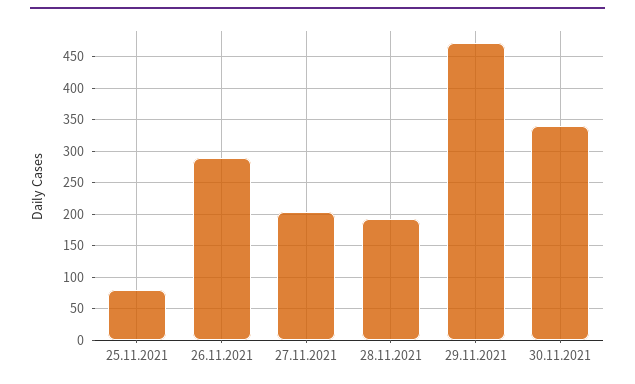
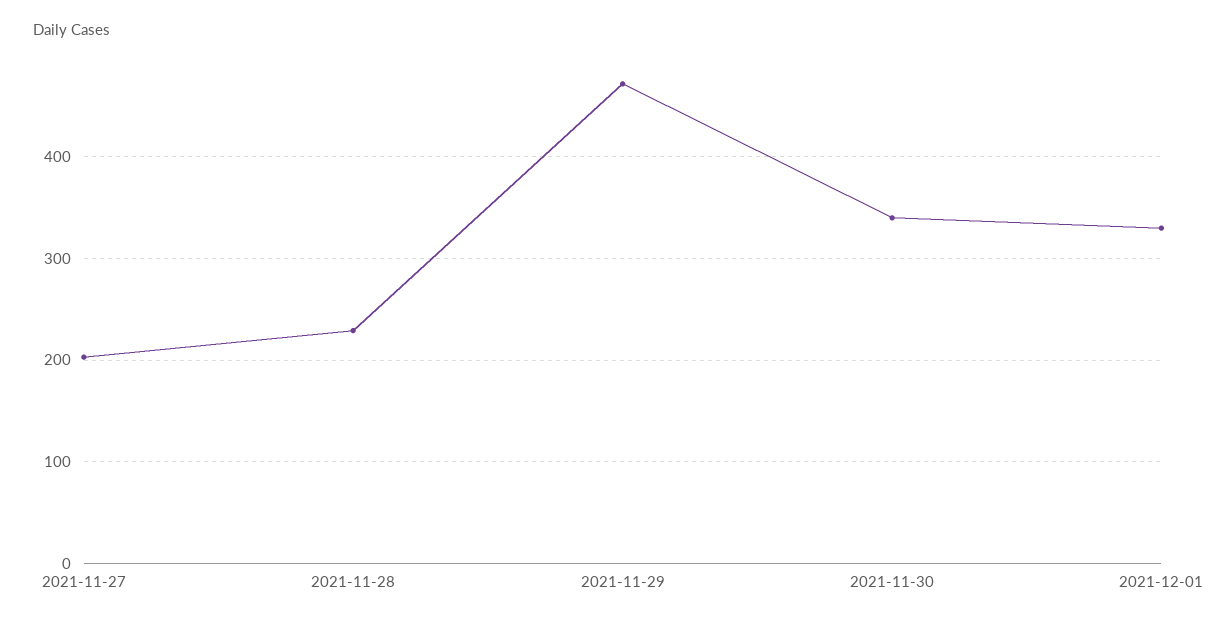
25.11.2021: 80 -> none
26.11.2021: 290 -> none
28.11.2021: 190 -> 230
2021-12-01: none -> 330

